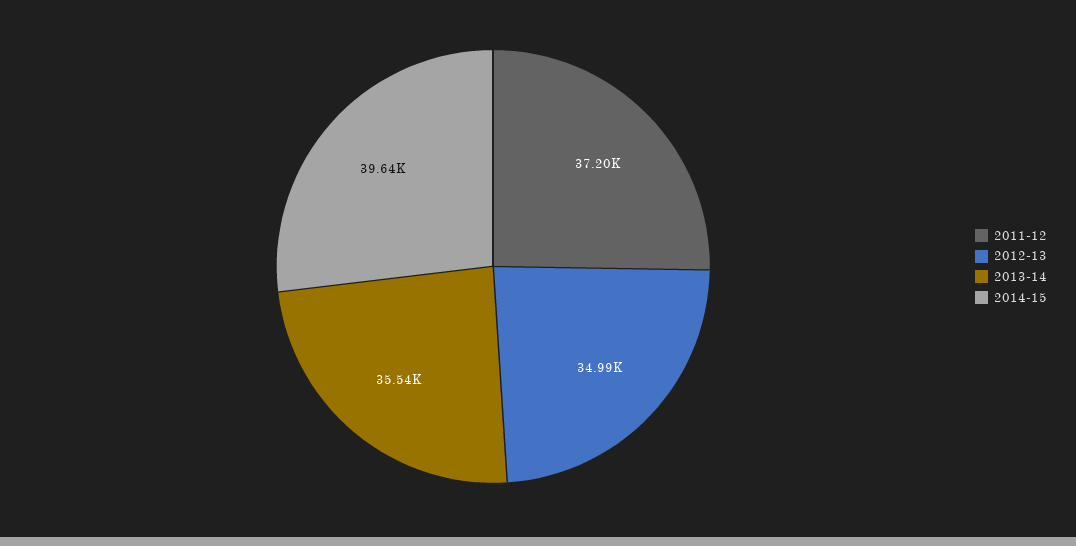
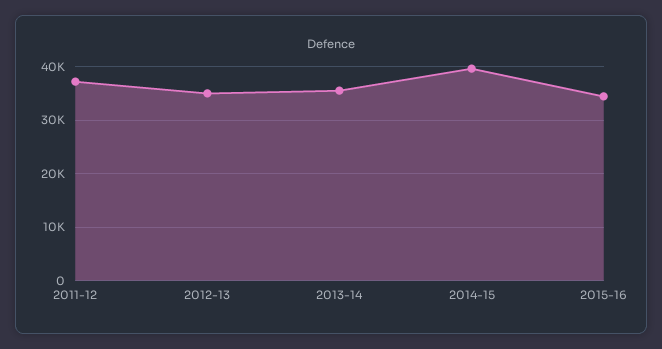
2015-16: none -> 34000

